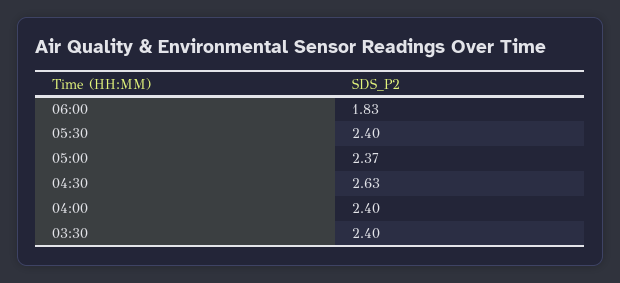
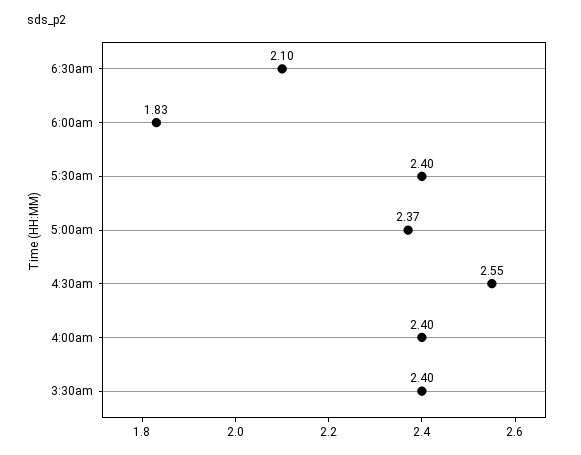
04:30: 2.63 -> 2.55
6:30am: none -> 2.1

